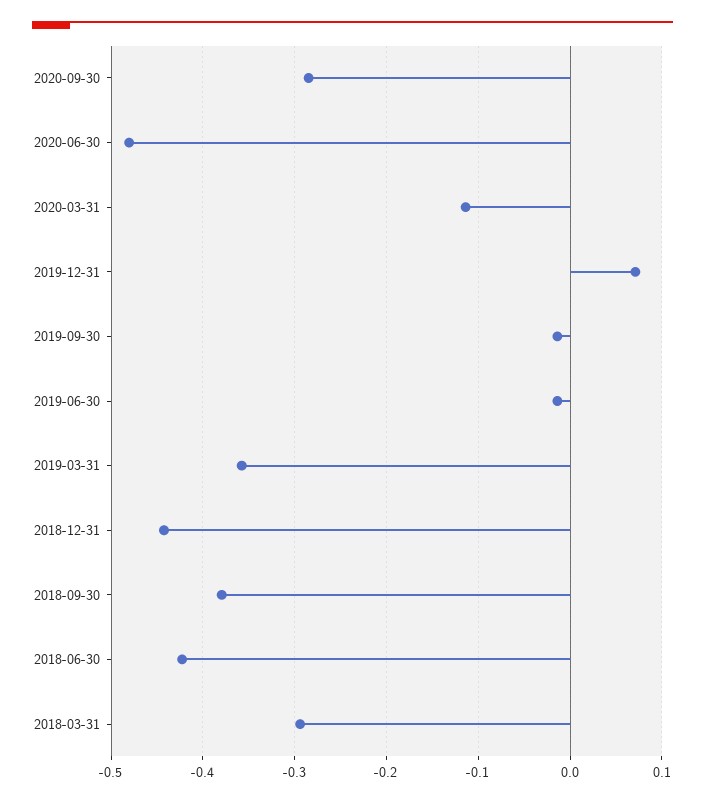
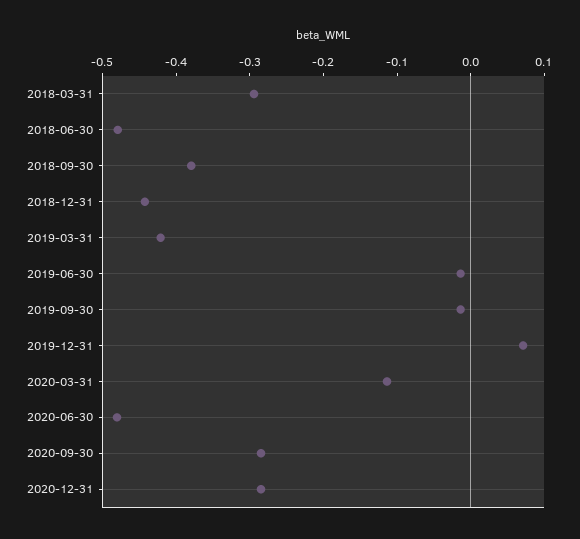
2019-03-31: -0.36 -> -0.42
2018-06-30: -0.42 -> -0.48
2020-12-31: none -> -0.28

